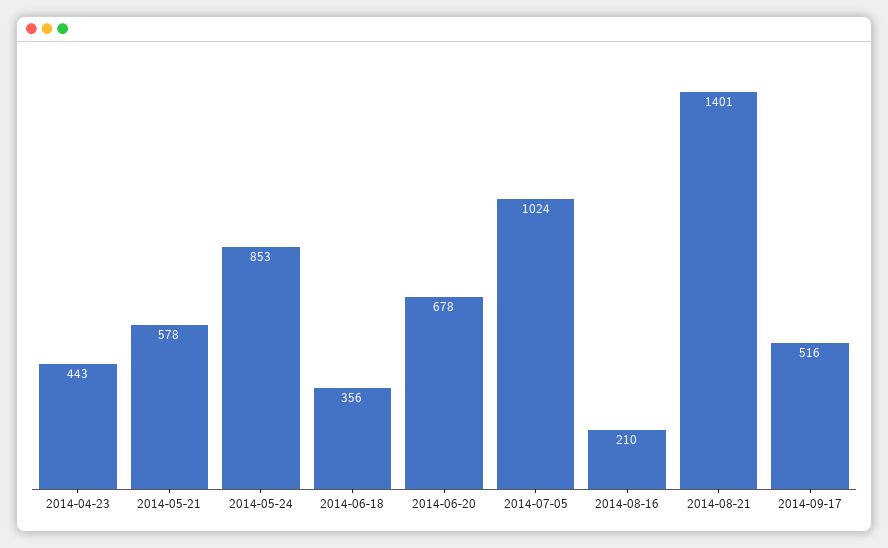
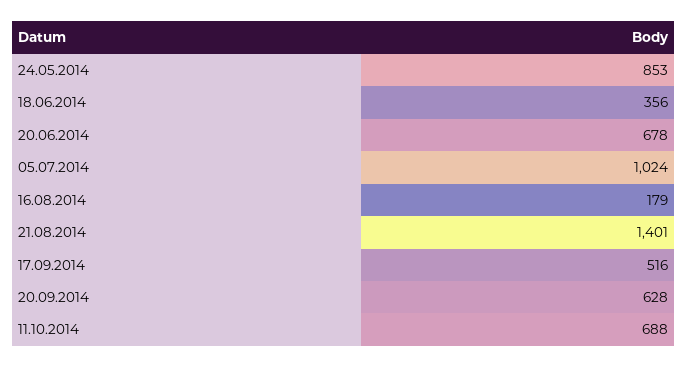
2014-04-23: 443 -> none
2014-05-21: 578 -> none
2014-08-16: 210 -> 179
20.09.2014: none -> 628
11.10.2014: none -> 688

